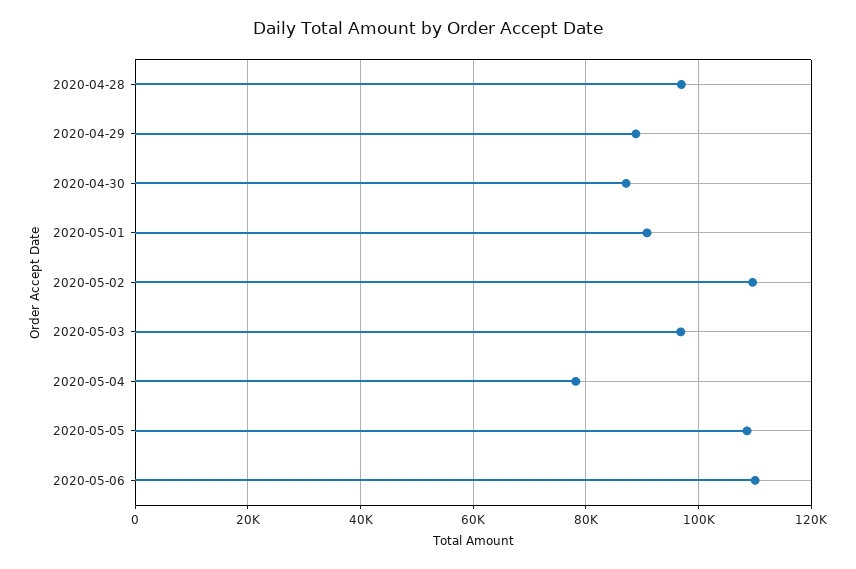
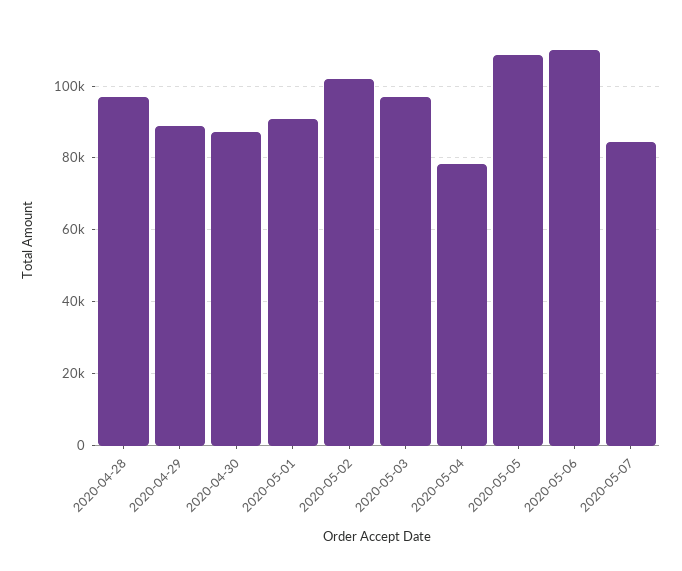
2020-05-02: 110000 -> 102000
2020-05-07: none -> 84000

